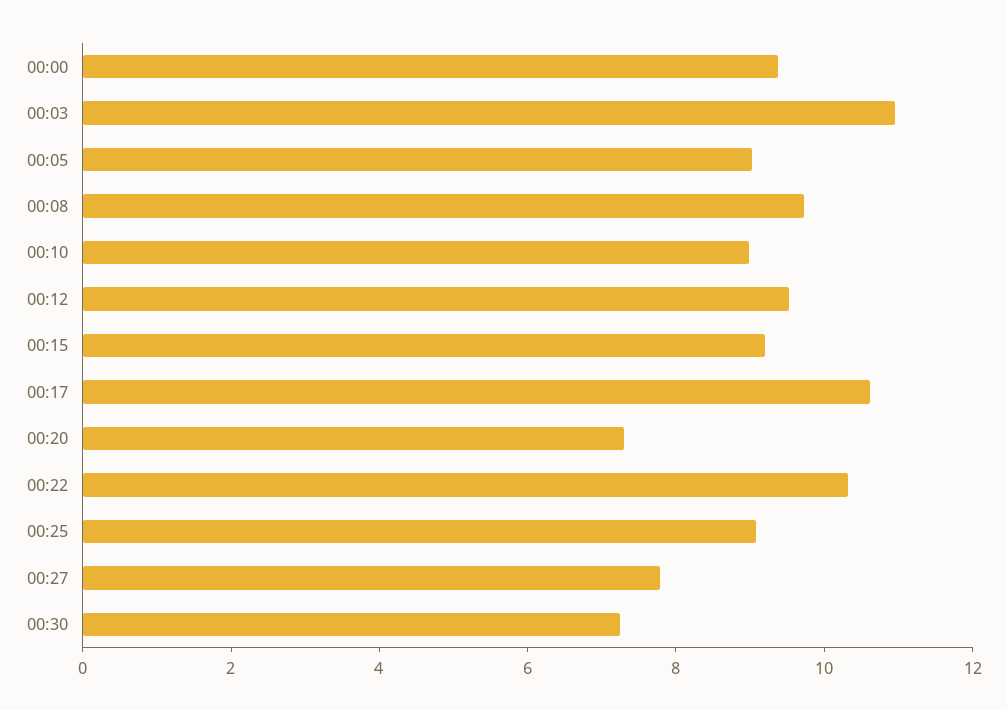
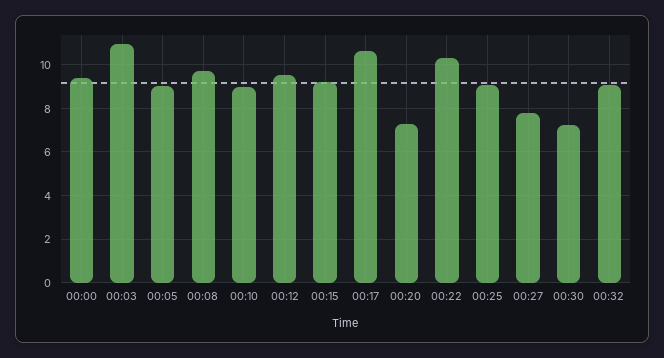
00:32: none -> 9

